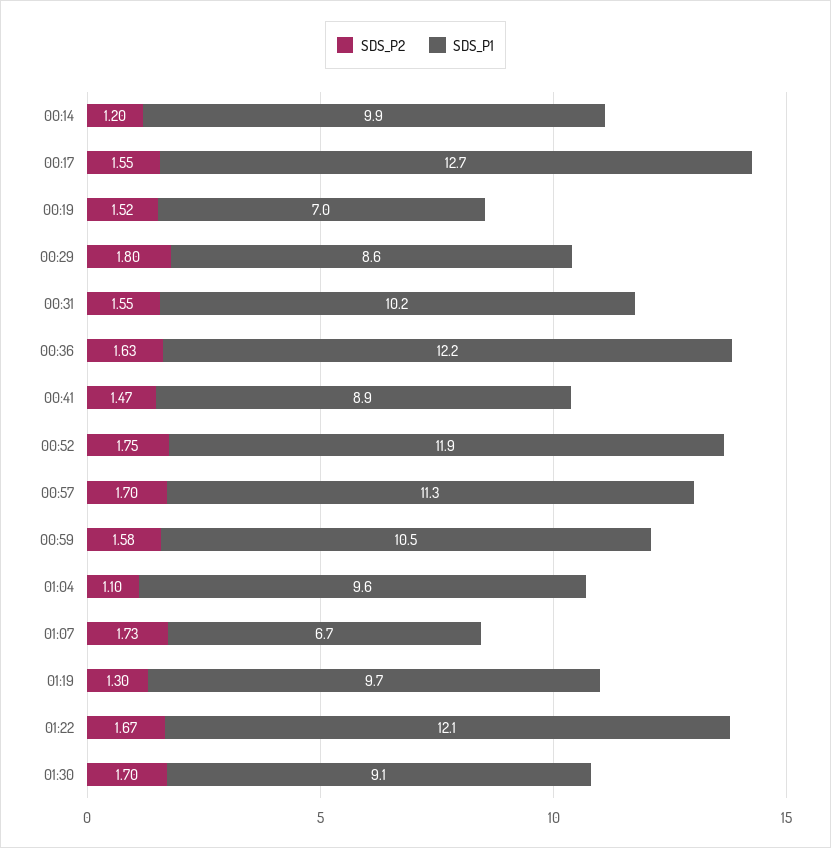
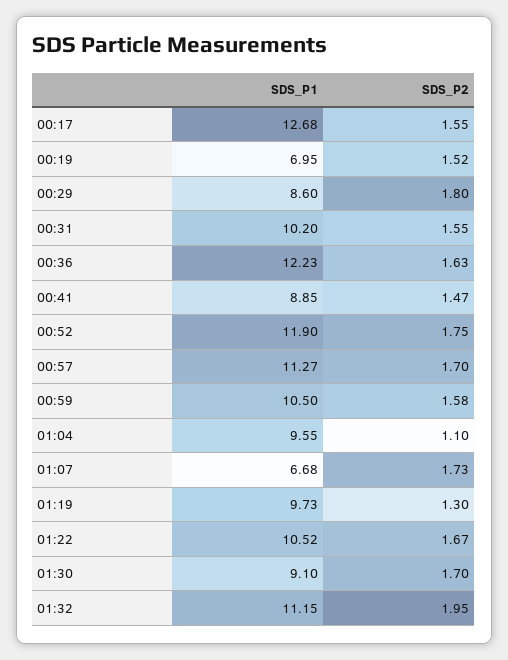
SDS_P2, 00:14: 1.2 -> none
SDS_P1, 00:14: 9.9 -> none
SDS_P1, 01:22: 12.1 -> 10.52
SDS_P1, 01:32: none -> 11.15
SDS_P2, 01:32: none -> 1.95

